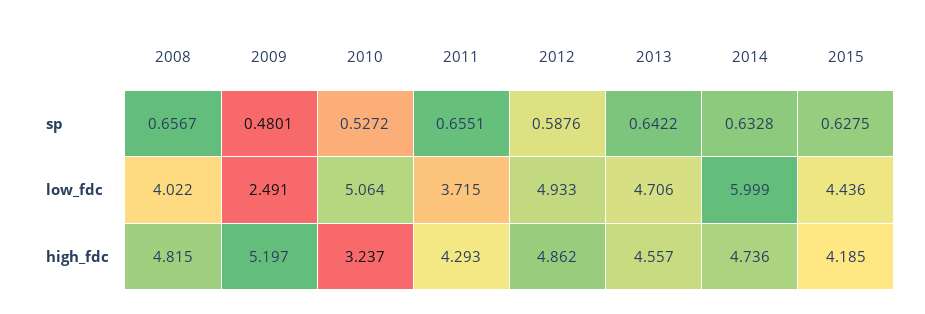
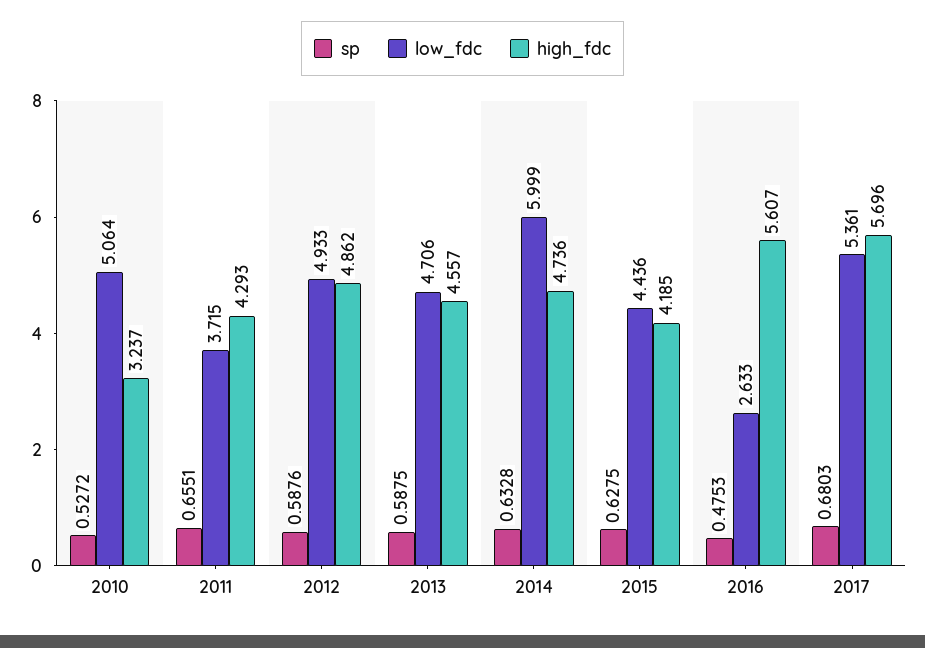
sp, 2008: 0.6567 -> none
sp, 2009: 0.4801 -> none
sp, 2013: 0.6422 -> 0.5875
low_fdc, 2008: 4.022 -> none
low_fdc, 2009: 2.491 -> none
high_fdc, 2008: 4.815 -> none
high_fdc, 2009: 5.197 -> none
sp, 2016: none -> 0.4753
low_fdc, 2016: none -> 2.633
high_fdc, 2016: none -> 5.607
sp, 2017: none -> 0.6803
low_fdc, 2017: none -> 5.361
high_fdc, 2017: none -> 5.696

